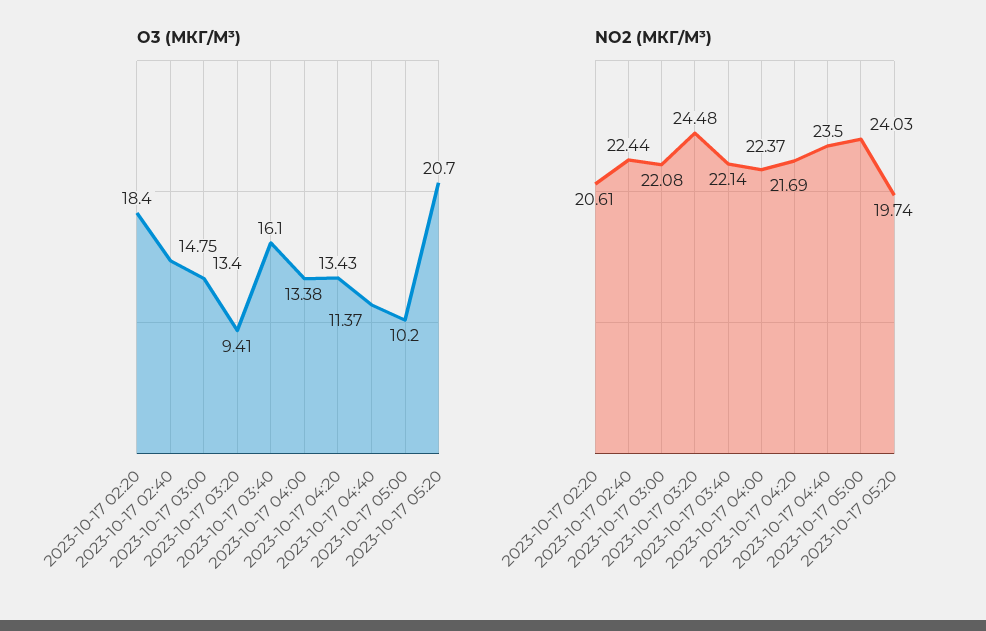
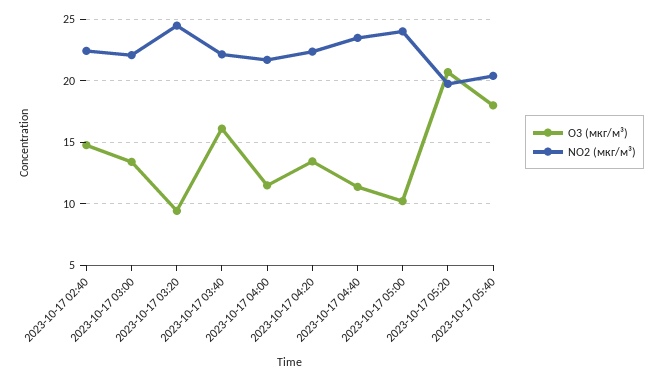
O3 (МКГ/М³), 2023-10-17 02:20: 18.4 -> none
O3 (МКГ/М³), 2023-10-17 04:00: 13.38 -> 11.5
NO2 (МКГ/М³), 2023-10-17 02:20: 20.61 -> none
O3 (МКГ/М³), 2023-10-17 05:40: none -> 18
NO2 (МКГ/М³), 2023-10-17 05:40: none -> 20.5

